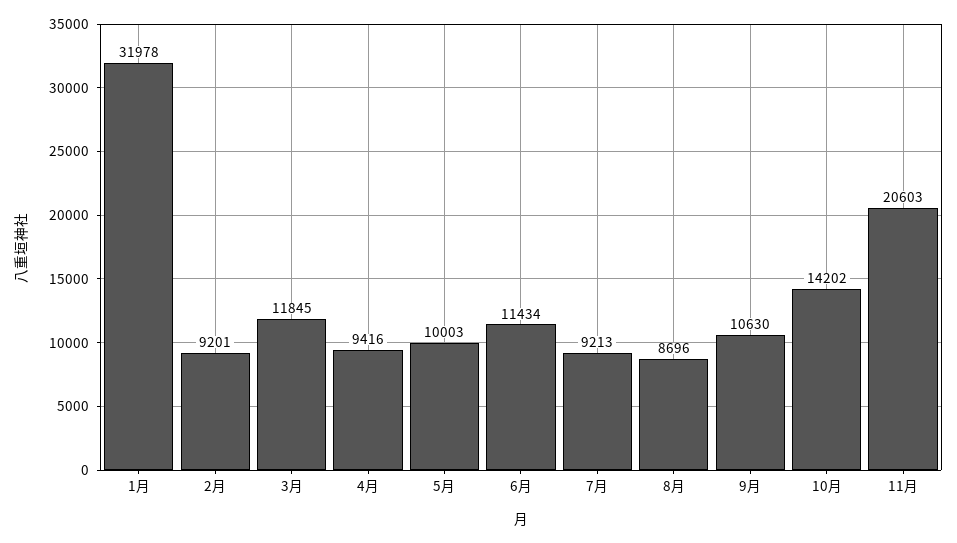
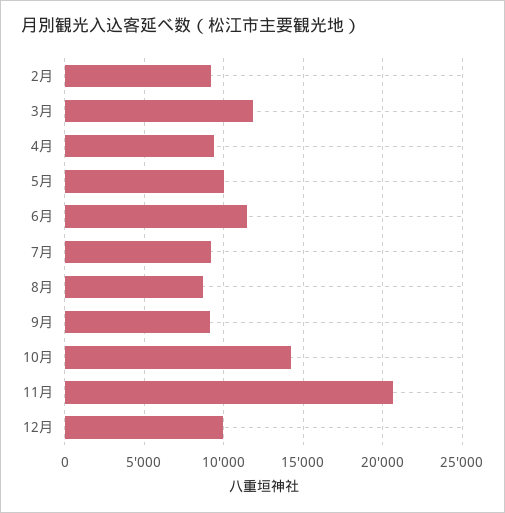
1月: 31978 -> none
9月: 10630 -> 9000
12月: none -> 10000

